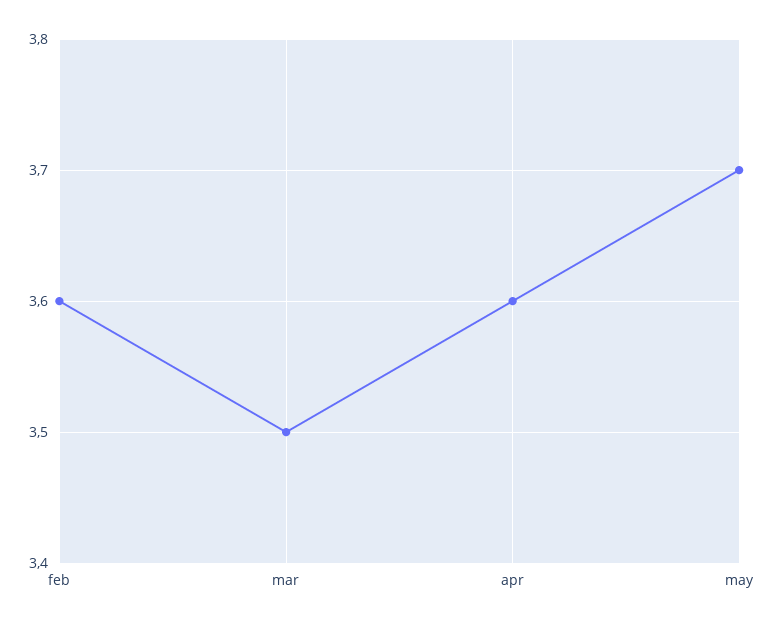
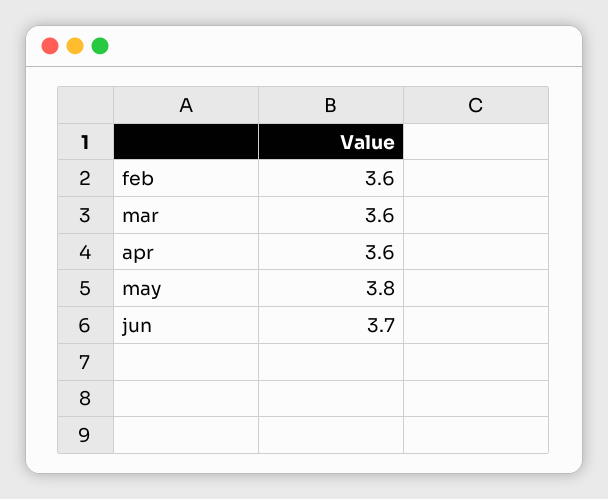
mar: 3.5 -> 3.6
may: 3.7 -> 3.8
jun: none -> 3.7

